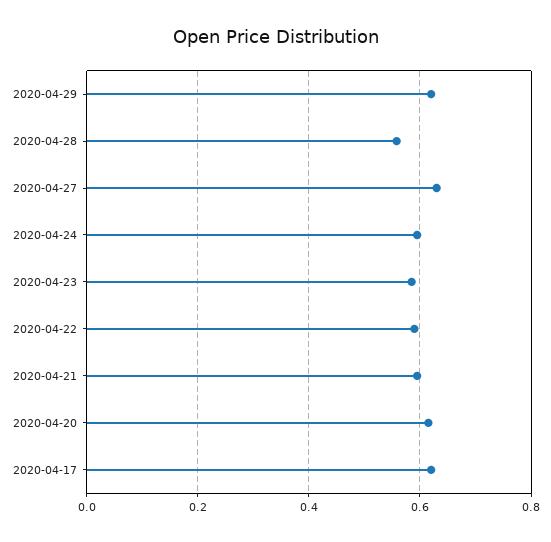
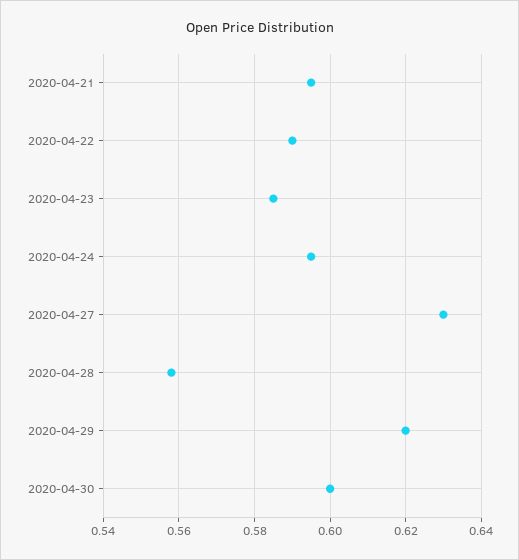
2020-04-20: 0.62 -> none
2020-04-17: 0.62 -> none
2020-04-30: none -> 0.6

